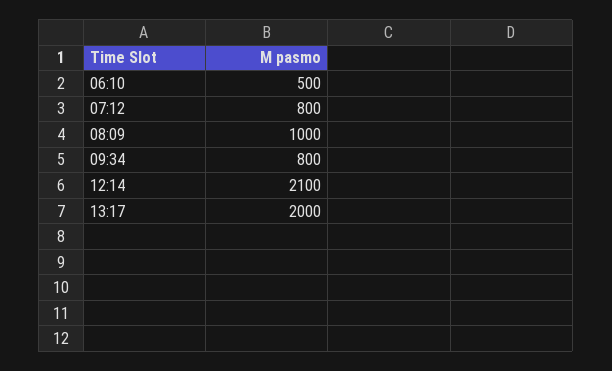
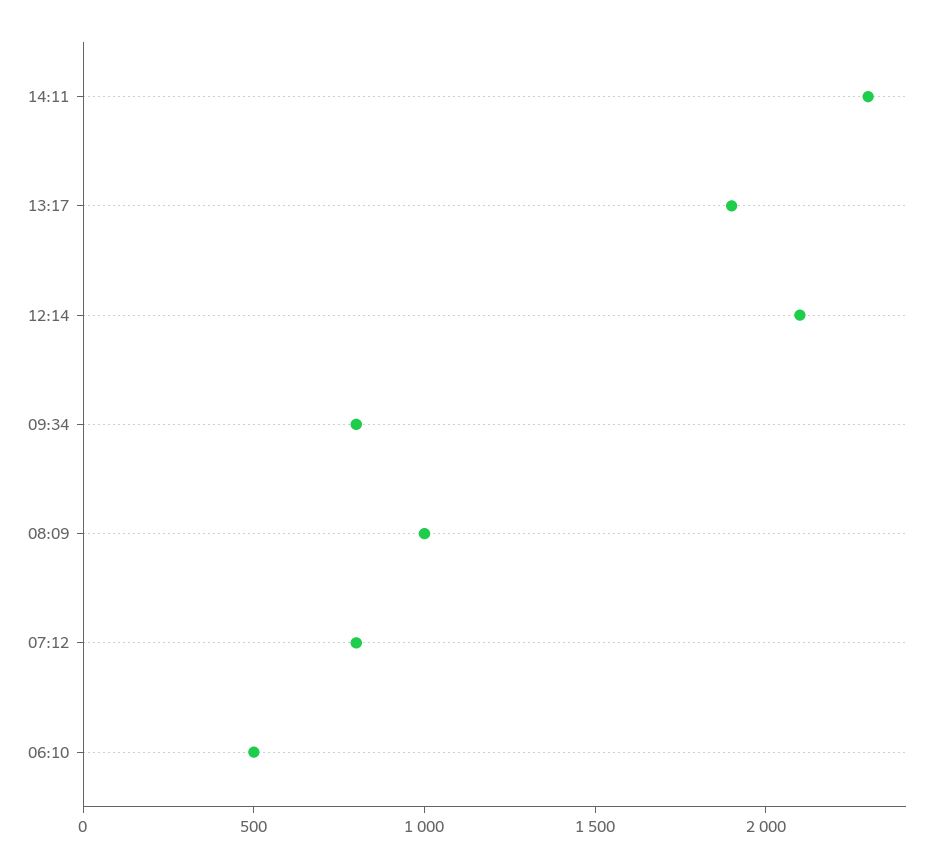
13:17: 2000 -> 1900
14:11: none -> 2300

